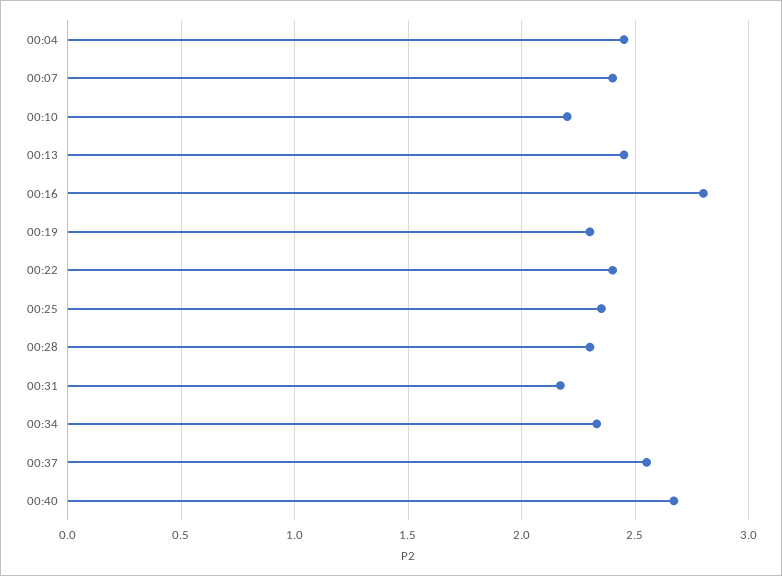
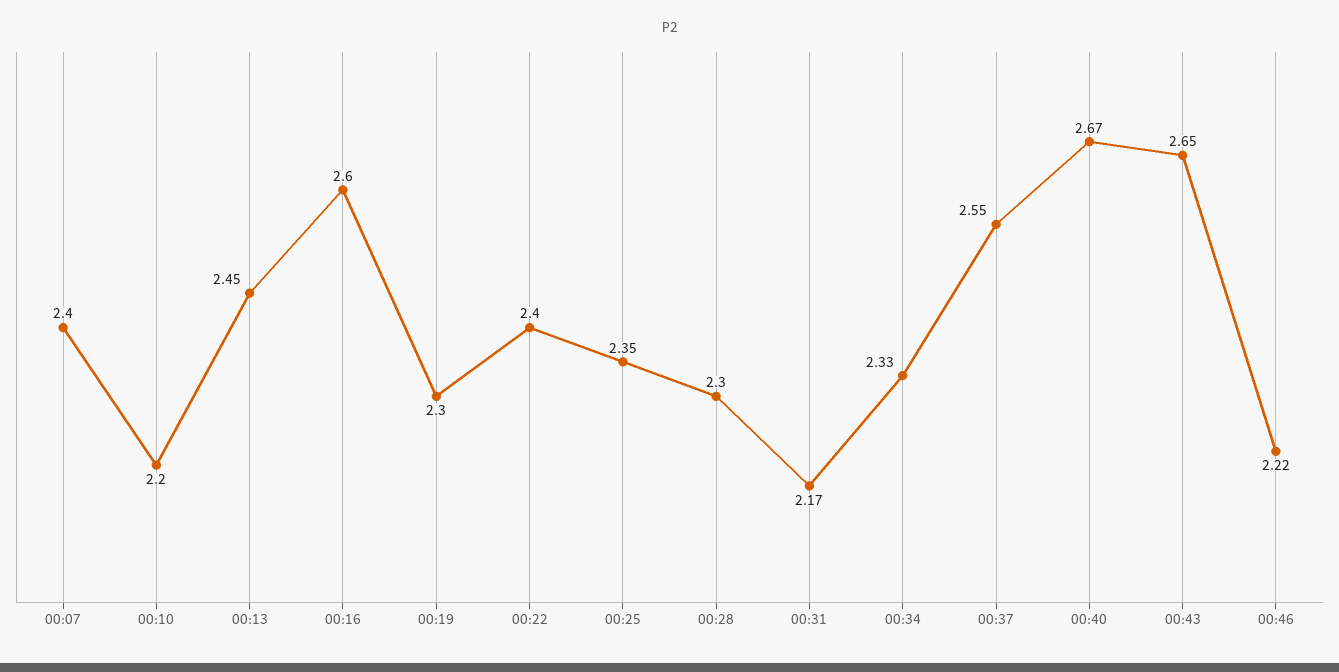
00:04: 2.45 -> none
00:16: 2.8 -> 2.6
00:43: none -> 2.65
00:46: none -> 2.22

